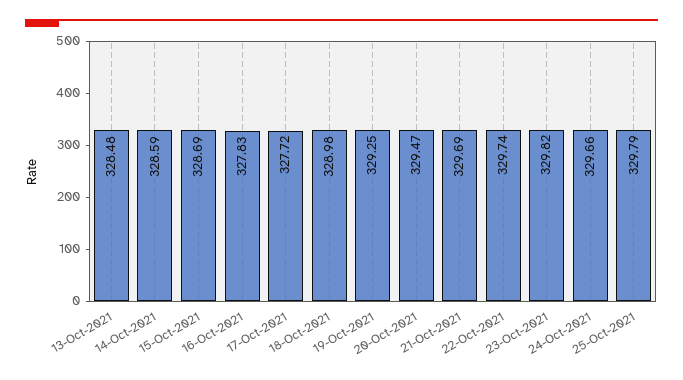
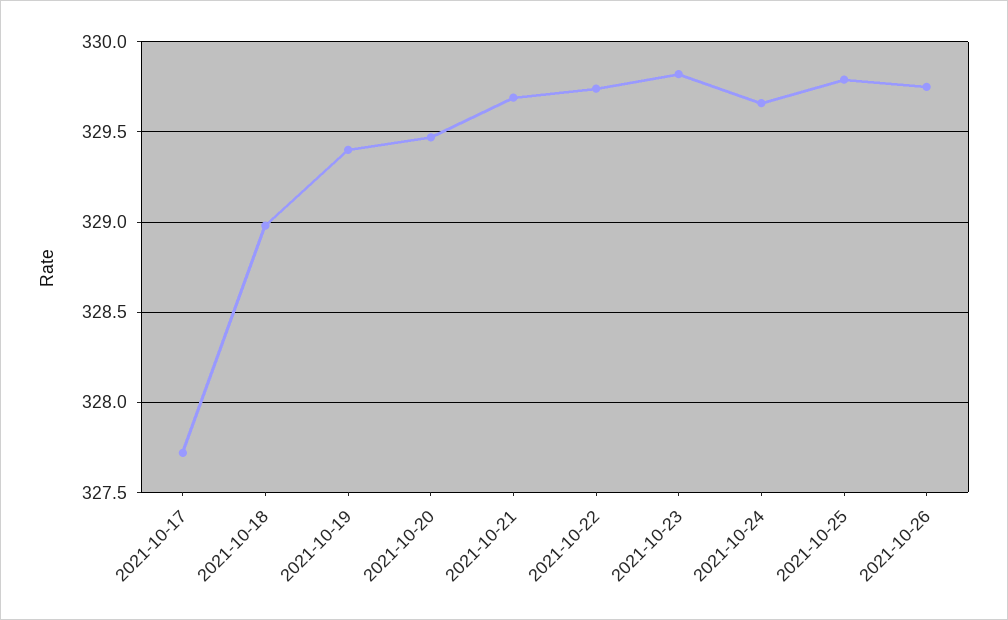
13-Oct-2021: 328.48 -> none
14-Oct-2021: 328.59 -> none
15-Oct-2021: 328.69 -> none
16-Oct-2021: 327.83 -> none
19-Oct-2021: 329.25 -> 329.4
2021-10-26: none -> 329.75

